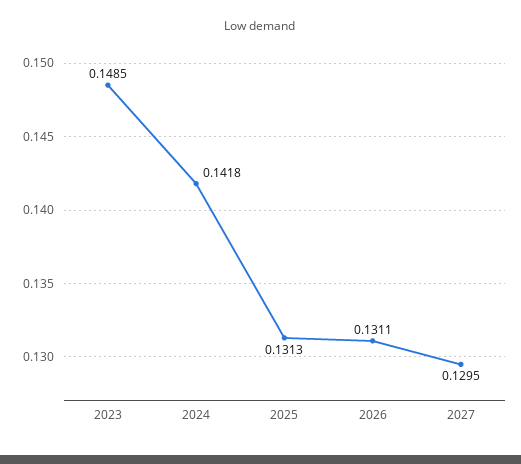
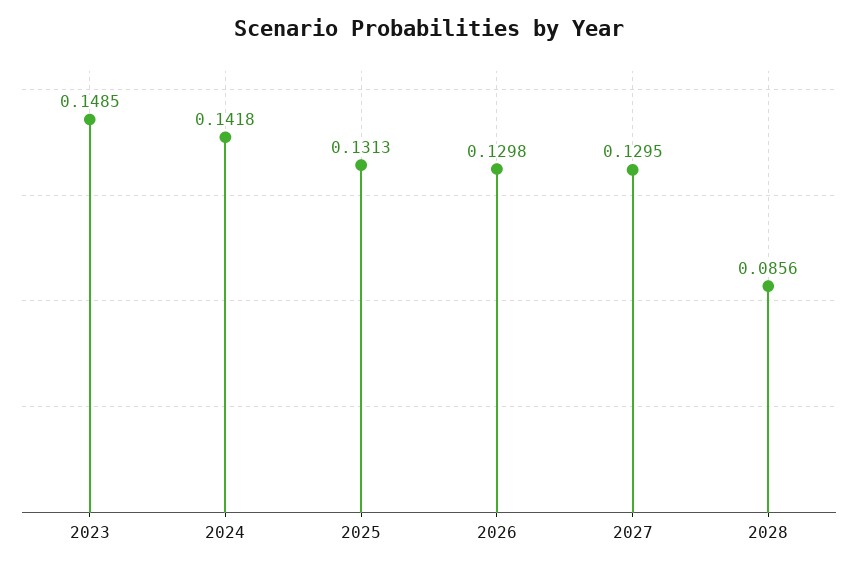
2026: 0.1311 -> 0.1298
2028: none -> 0.0856

